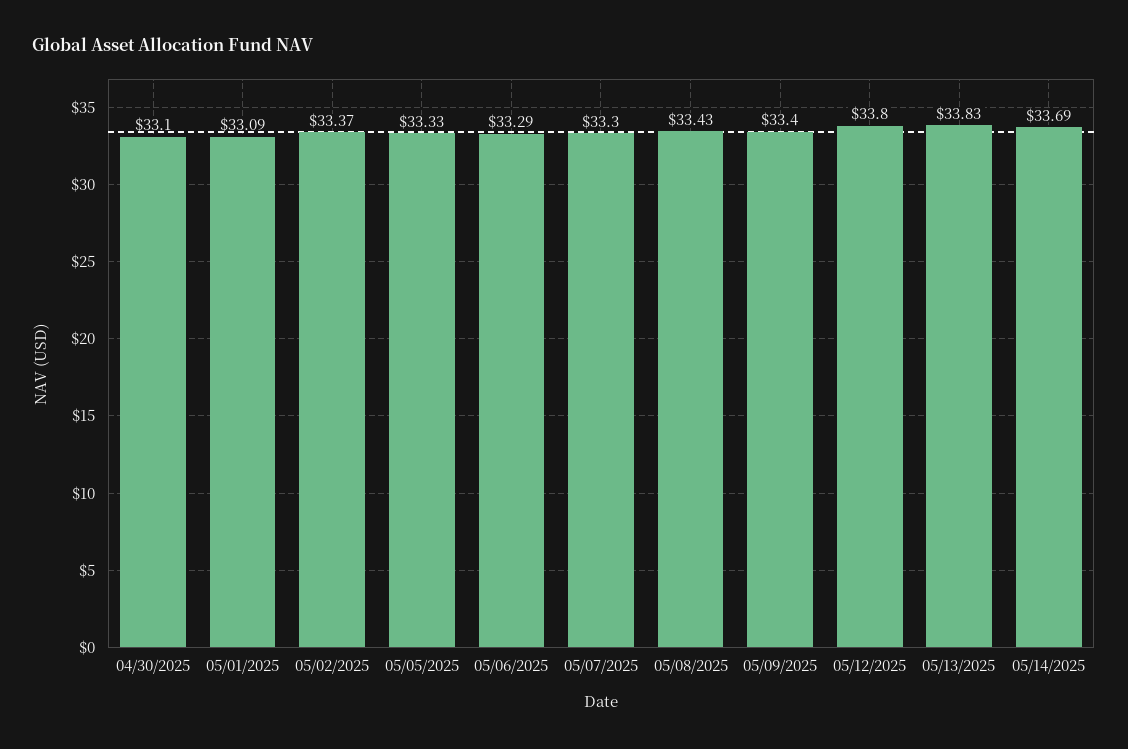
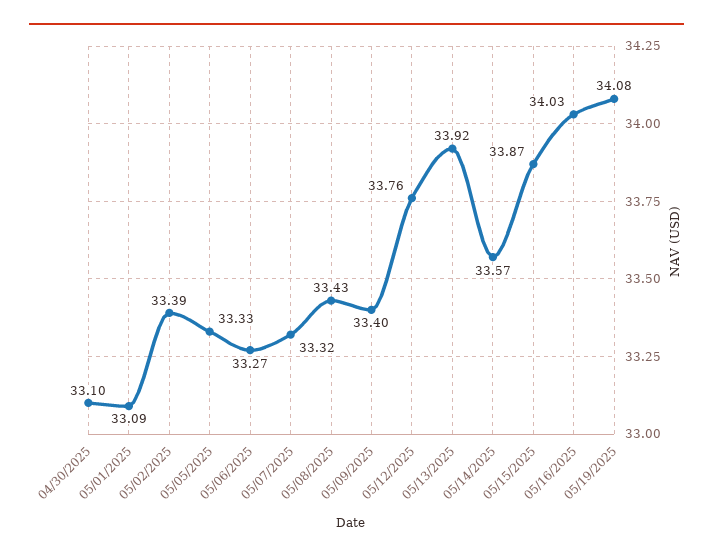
05/02/2025: 33.37 -> 33.39
05/06/2025: 33.29 -> 33.27
05/07/2025: 33.3 -> 33.32
05/12/2025: 33.8 -> 33.76
05/13/2025: 33.83 -> 33.92
05/14/2025: 33.69 -> 33.57
05/15/2025: none -> 33.87
05/16/2025: none -> 34.03
05/19/2025: none -> 34.08

